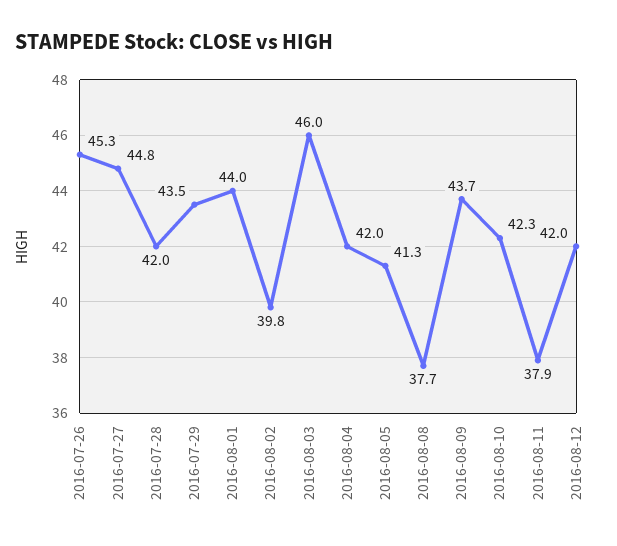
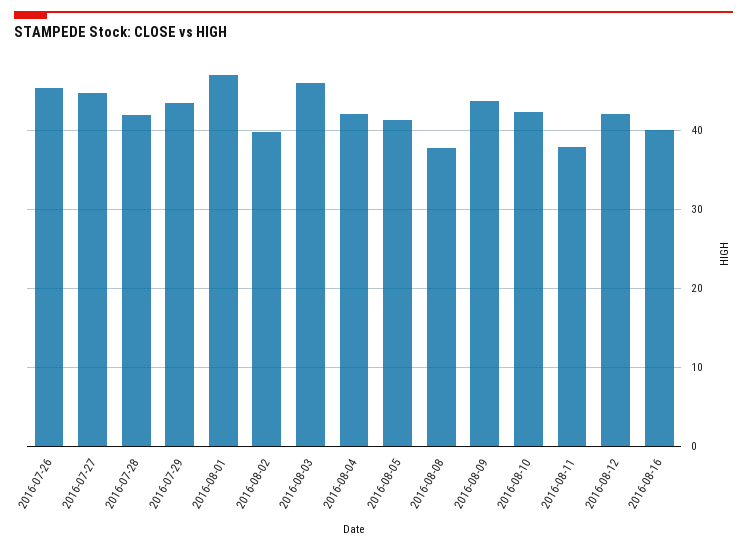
2016-08-01: 44 -> 47
2016-08-16: none -> 40

